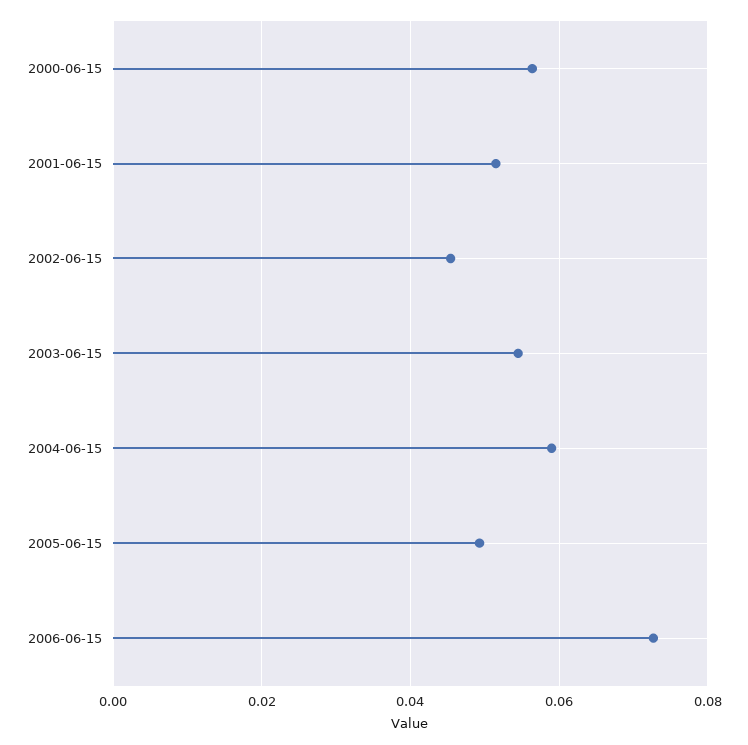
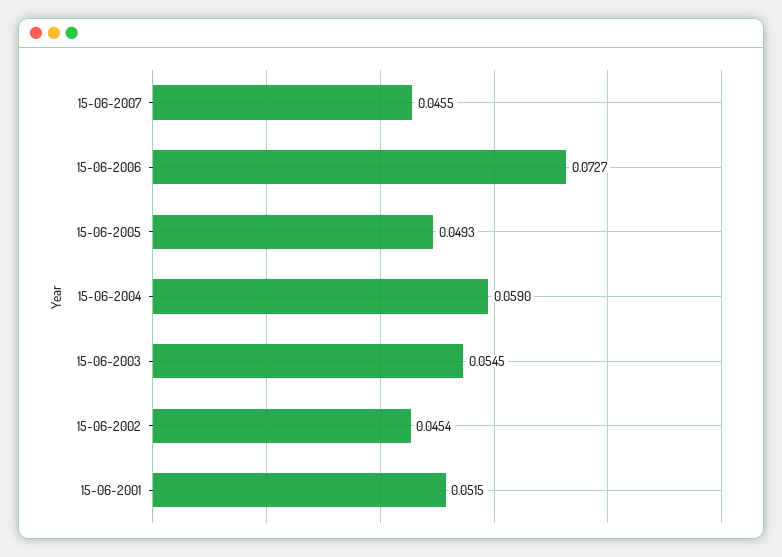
2000-06-15: 0.056 -> none
15-06-2007: none -> 0.0455

